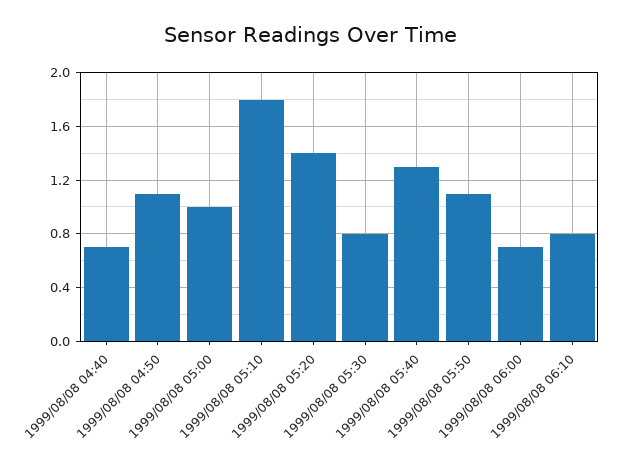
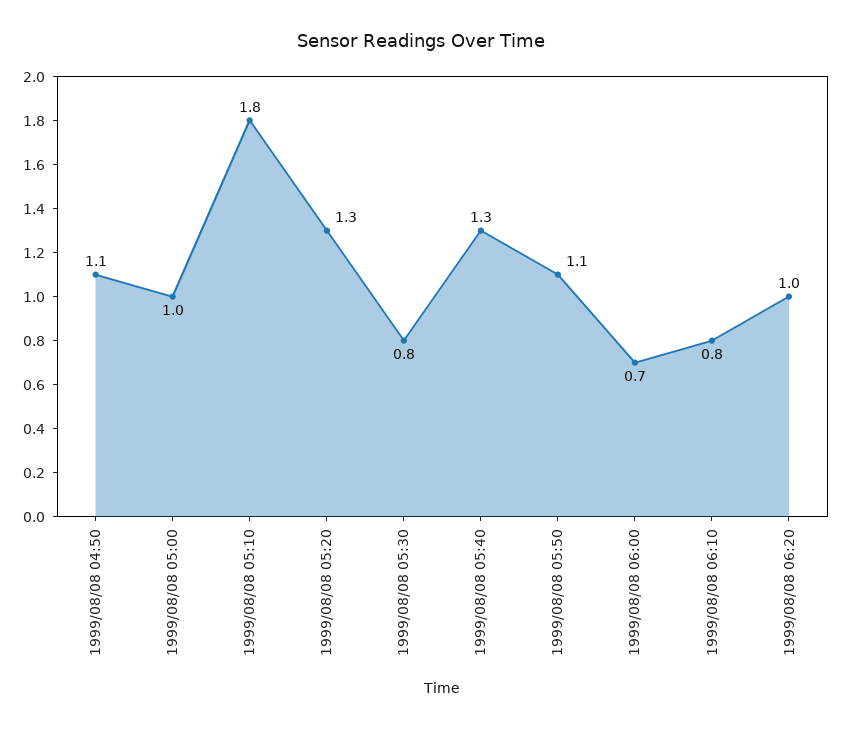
1999/08/08 04:40: 0.7 -> none
1999/08/08 05:20: 1.4 -> 1.3
1999/08/08 06:20: none -> 1

